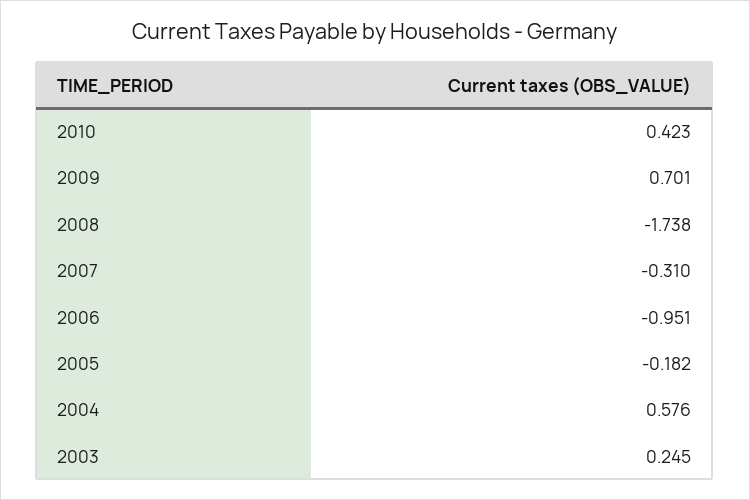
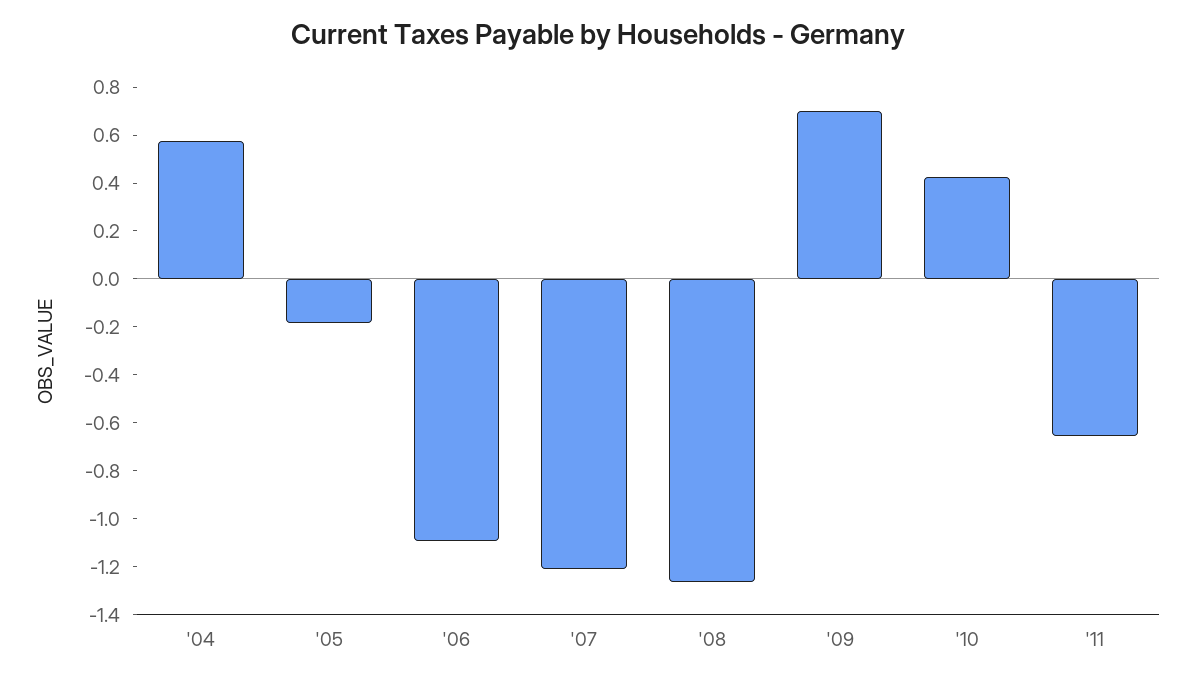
2008: -1.738 -> -1.25
2007: -0.31 -> -1.2
2006: -0.951 -> -1.1
2003: 0.245 -> none
'11: none -> -0.65

